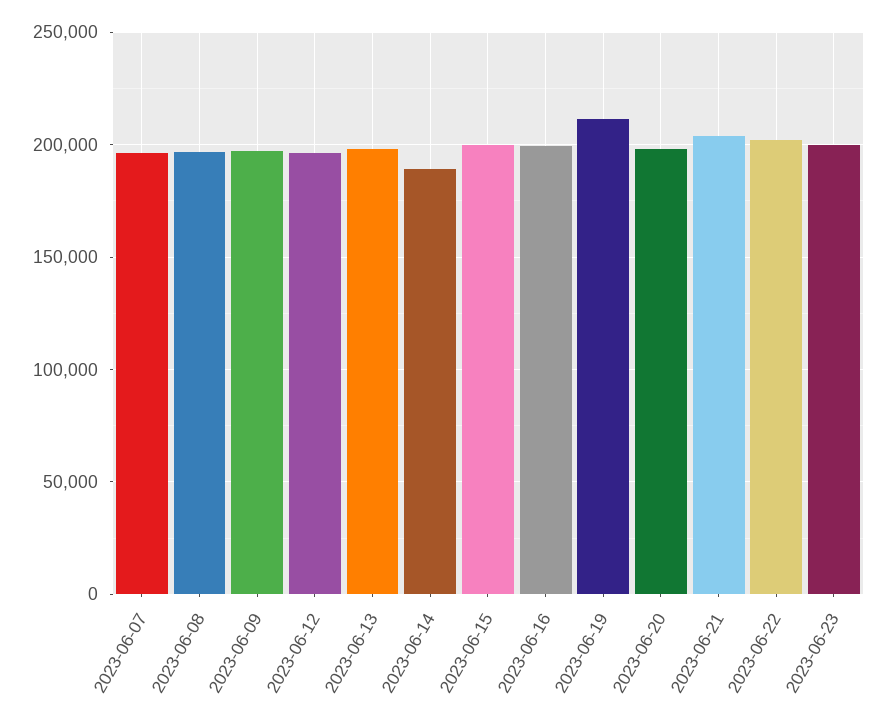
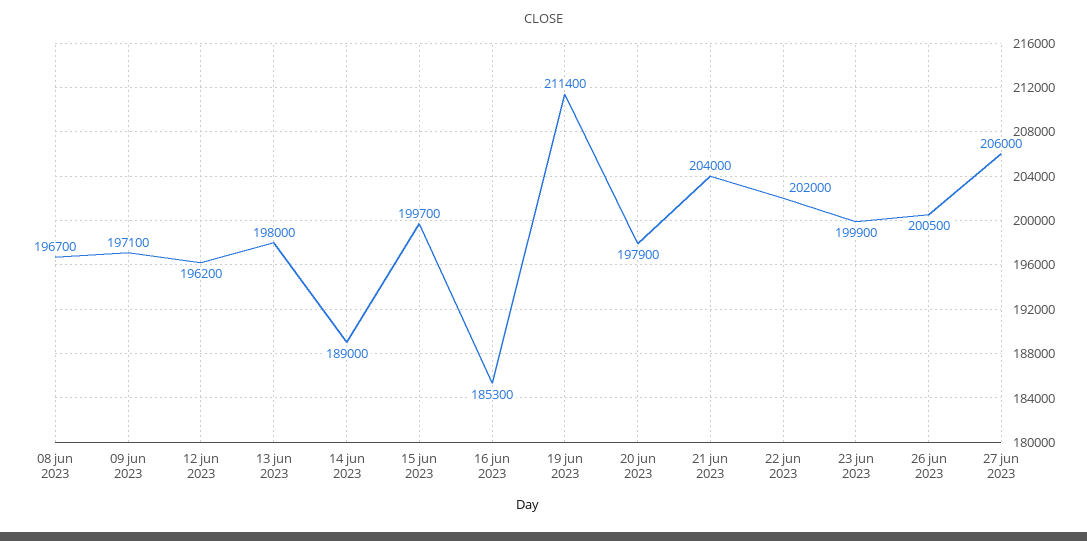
2023-06-07: 195000 -> none
2023-06-16: 200000 -> 185300
26 jun 2023: none -> 200500
27 jun 2023: none -> 206000

